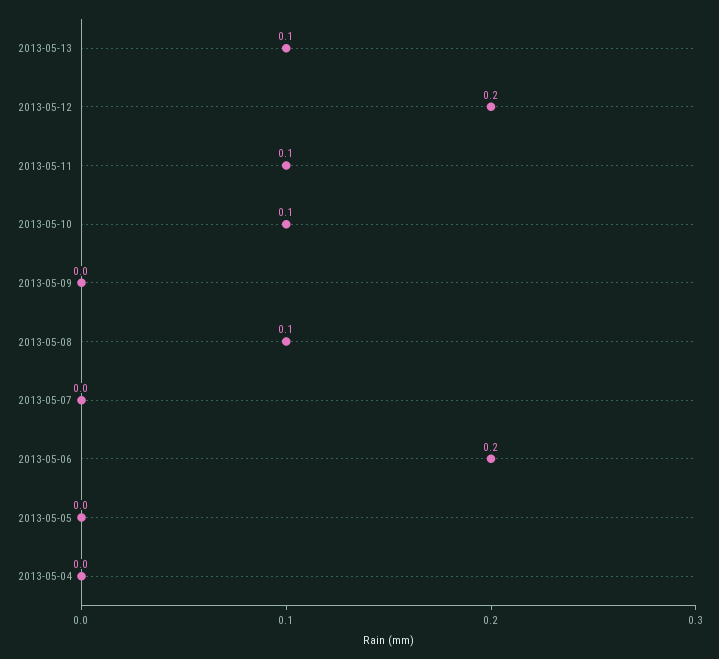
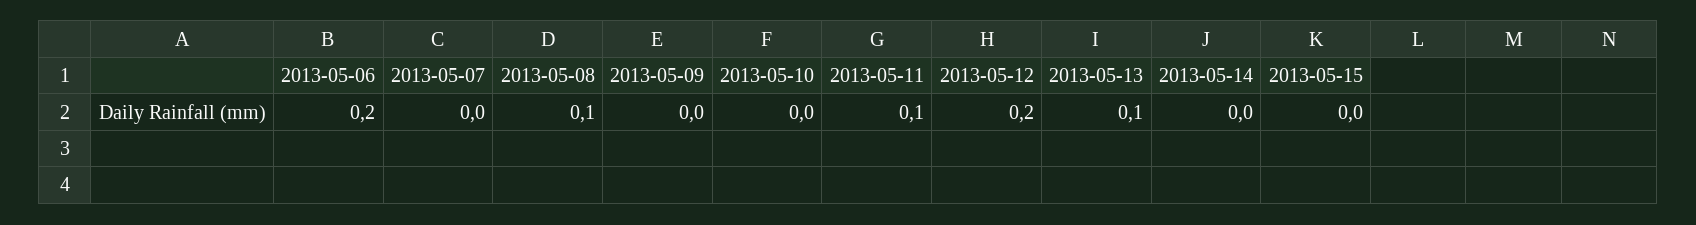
2013-05-10: 0.1 -> 0
2013-05-05: 0 -> none
2013-05-04: 0 -> none
2013-05-14: none -> 0
2013-05-15: none -> 0

